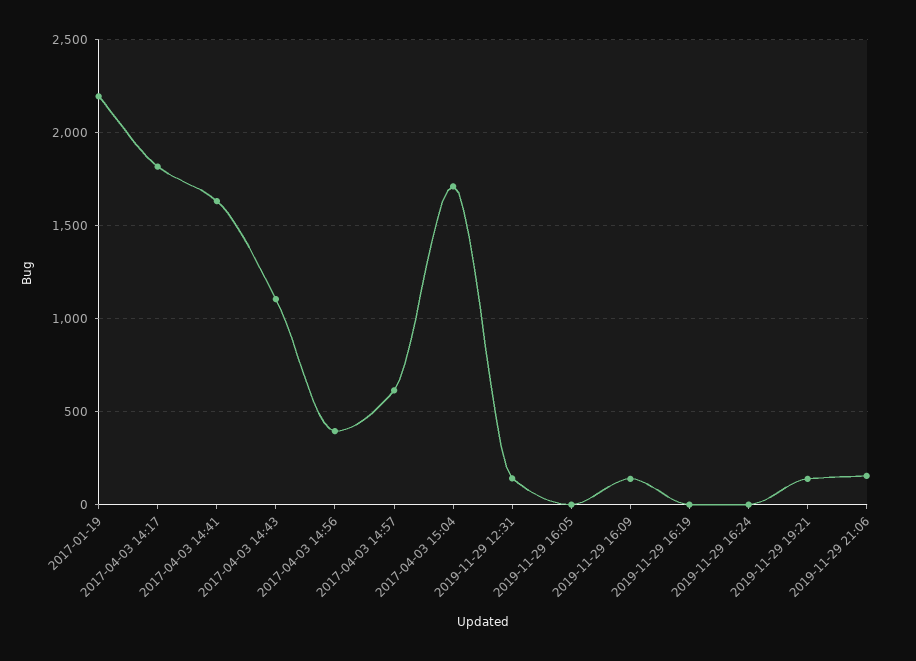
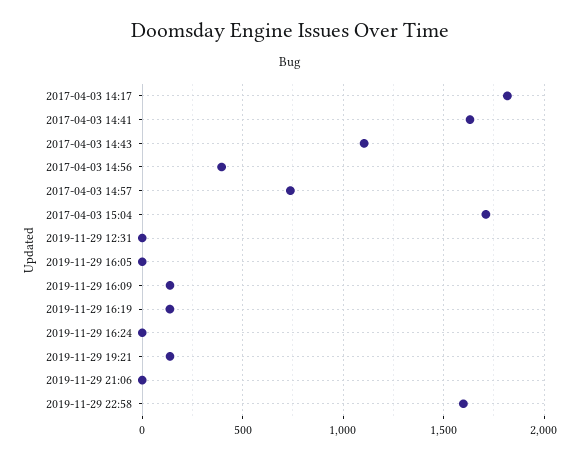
2017-01-19: 2200 -> none
2017-04-03 14:57: 600 -> 750
2019-11-29 12:31: 150 -> 0
2019-11-29 16:19: 0 -> 150
2019-11-29 21:06: 150 -> 0
2019-11-29 22:58: none -> 1600

